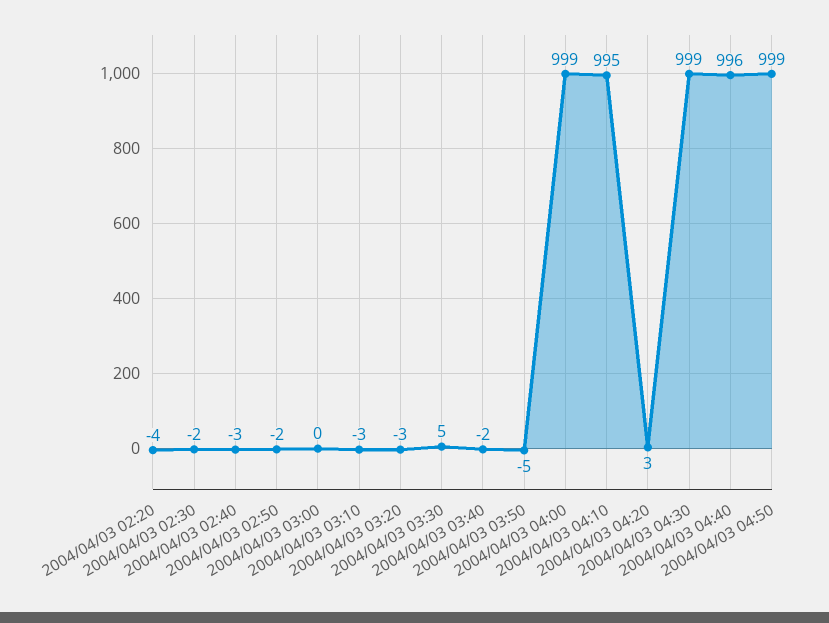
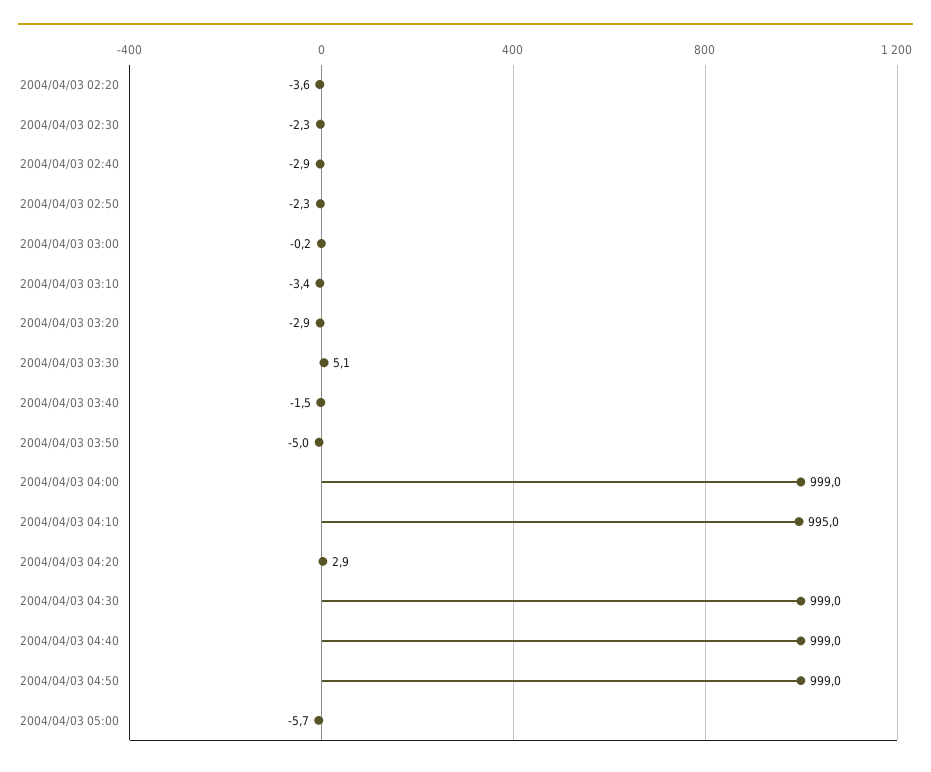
2004/04/03 04:40: 996 -> 999
2004/04/03 05:00: none -> -5.7

